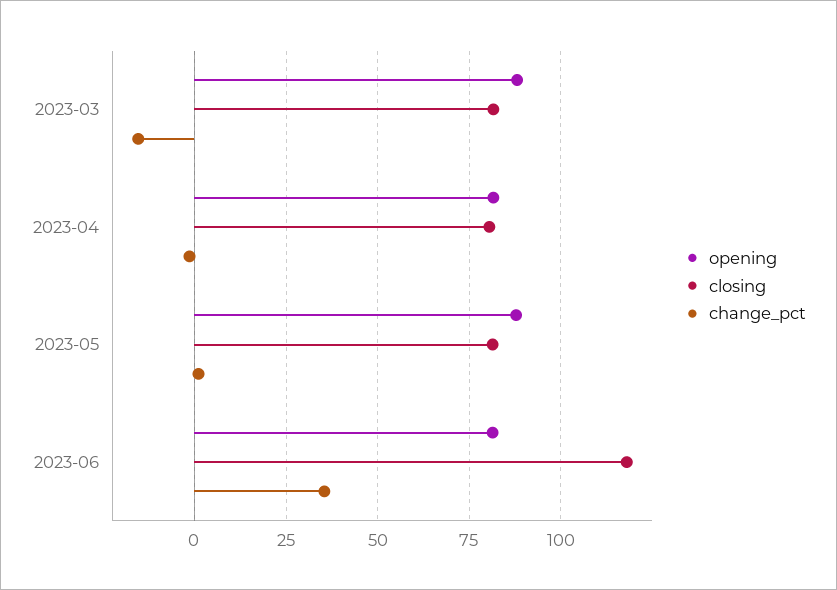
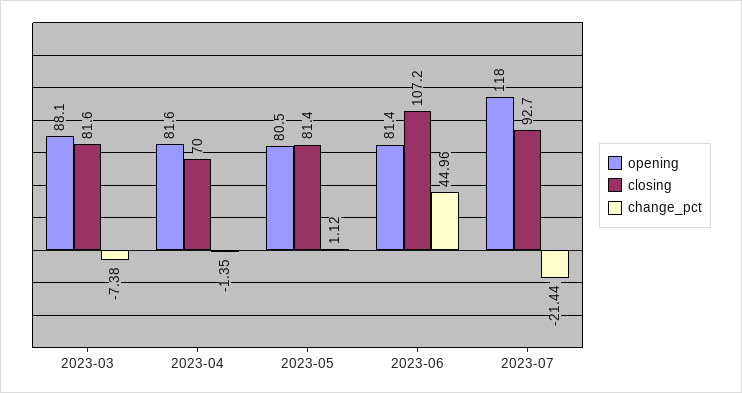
change_pct, 2023-03: -15 -> -7.38
closing, 2023-04: 80 -> 70
opening, 2023-05: 87.5 -> 80.5
closing, 2023-06: 117.5 -> 107.2
change_pct, 2023-06: 35 -> 44.96
opening, 2023-07: none -> 118
closing, 2023-07: none -> 92.7
change_pct, 2023-07: none -> -21.44

